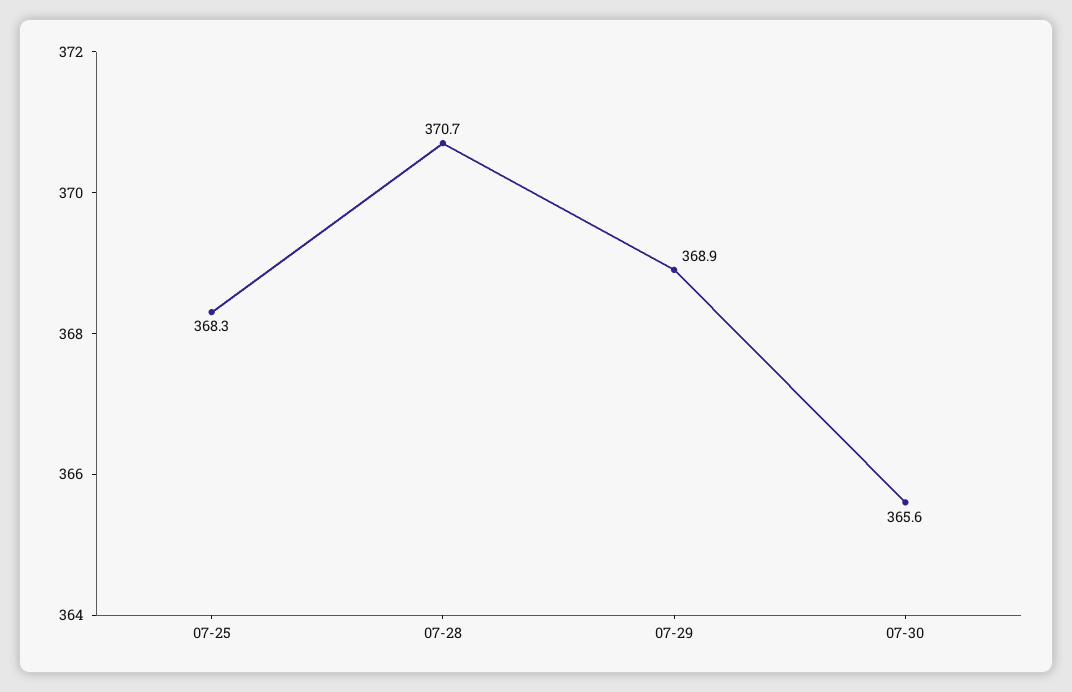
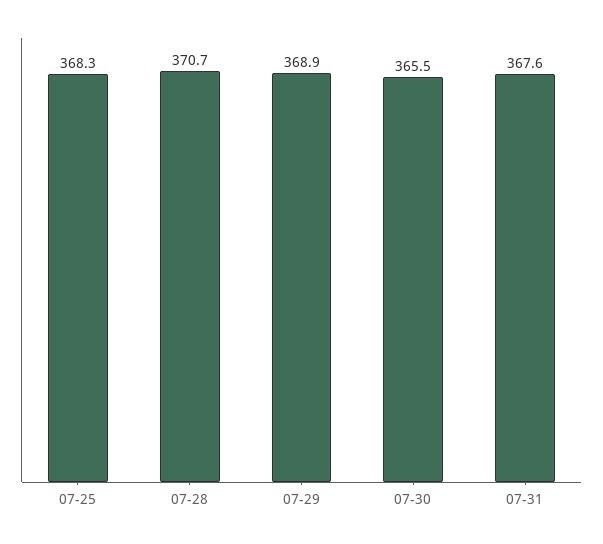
07-30: 365.6 -> 365.5
07-31: none -> 367.6

